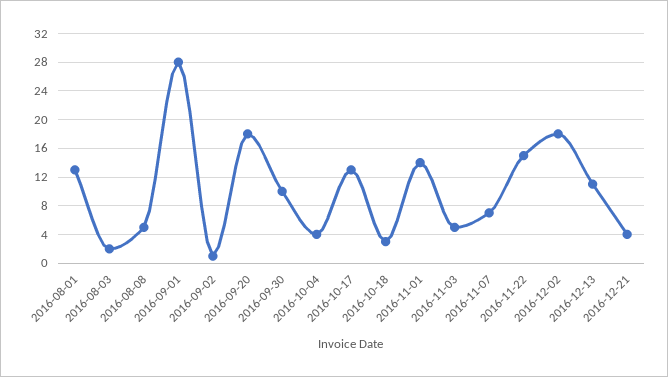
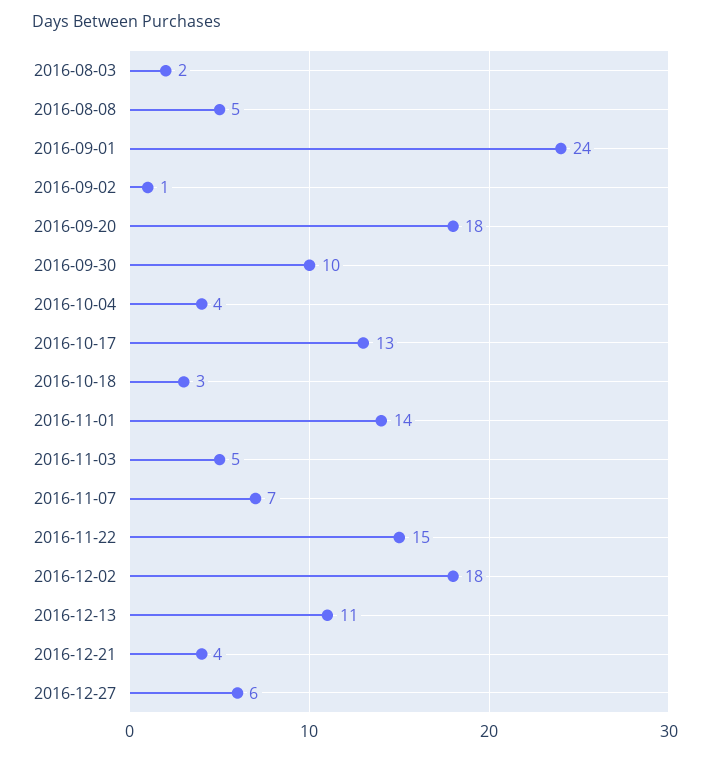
2016-08-01: 13 -> none
2016-09-01: 28 -> 24
2016-12-27: none -> 6

